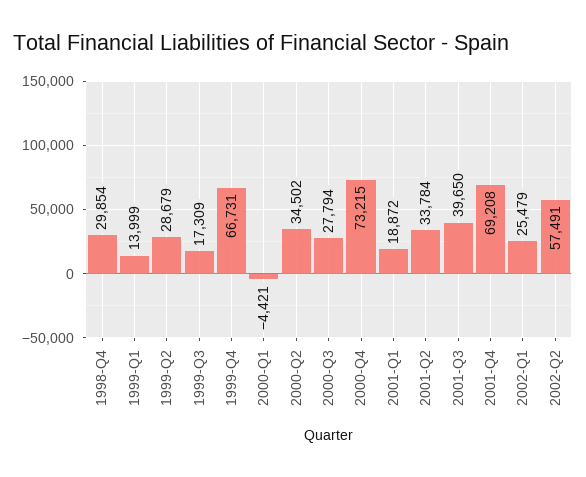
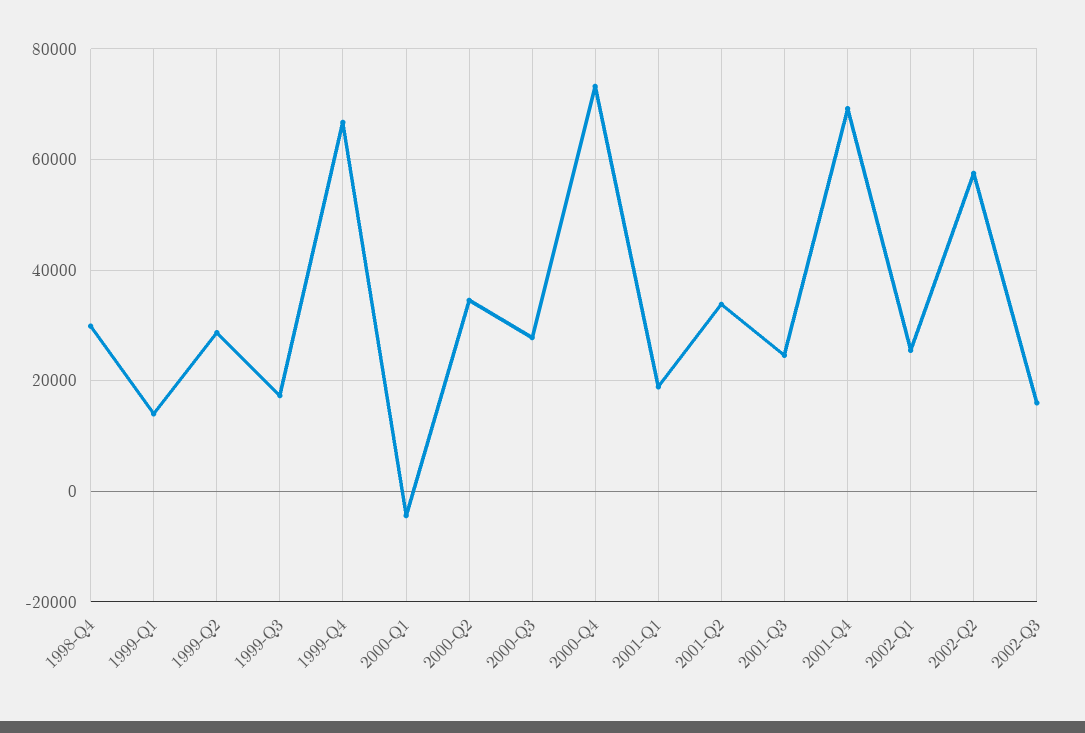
2001-Q3: 39650 -> 24000
2002-Q3: none -> 16000

